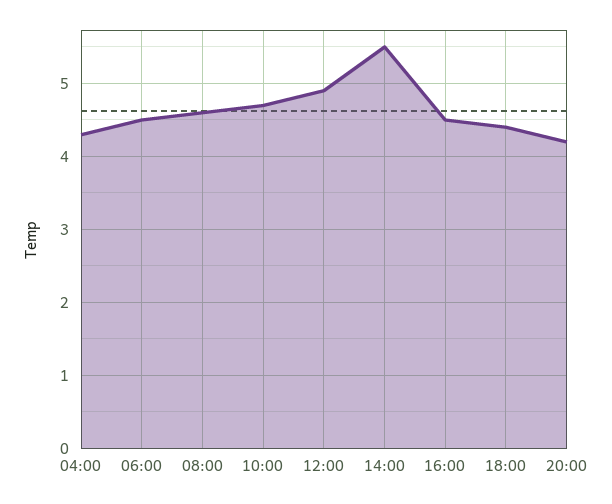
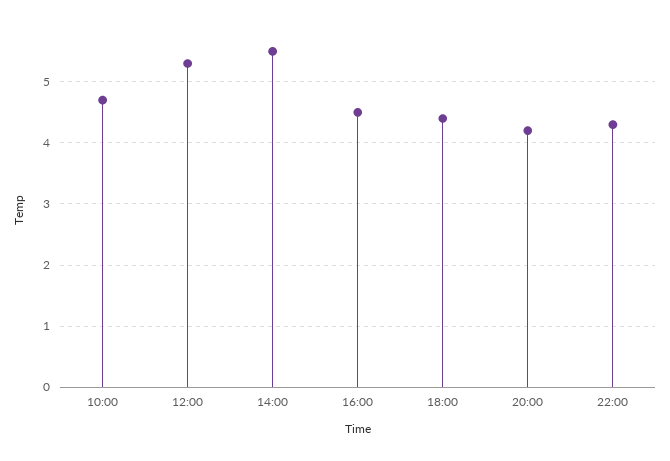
04:00: 4.3 -> none
06:00: 4.5 -> none
08:00: 4.6 -> none
12:00: 4.9 -> 5.3
22:00: none -> 4.3

